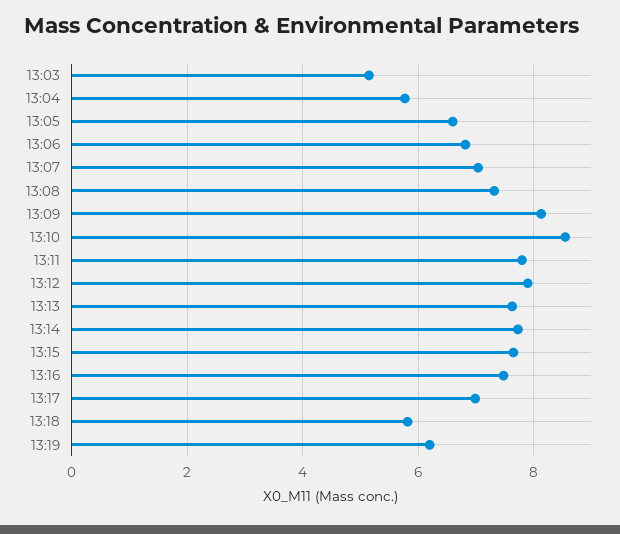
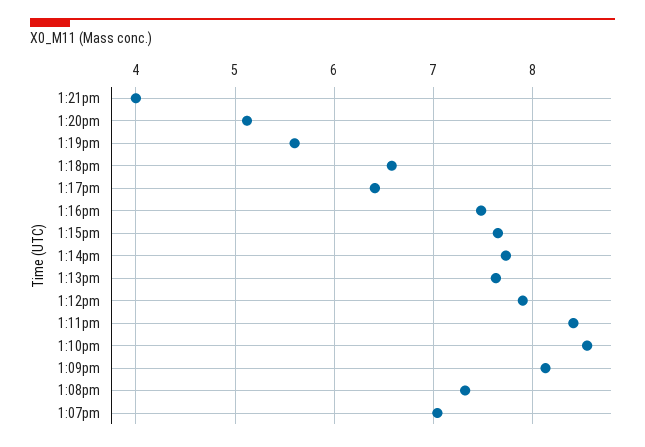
13:03: 5.2 -> none
13:04: 5.8 -> none
13:05: 6.6 -> none
13:06: 6.8 -> none
13:11: 7.8 -> 8.4
13:17: 7 -> 6.4
13:18: 5.8 -> 6.6
13:19: 6.2 -> 5.6
1:21pm: none -> 4
1:20pm: none -> 5.1

